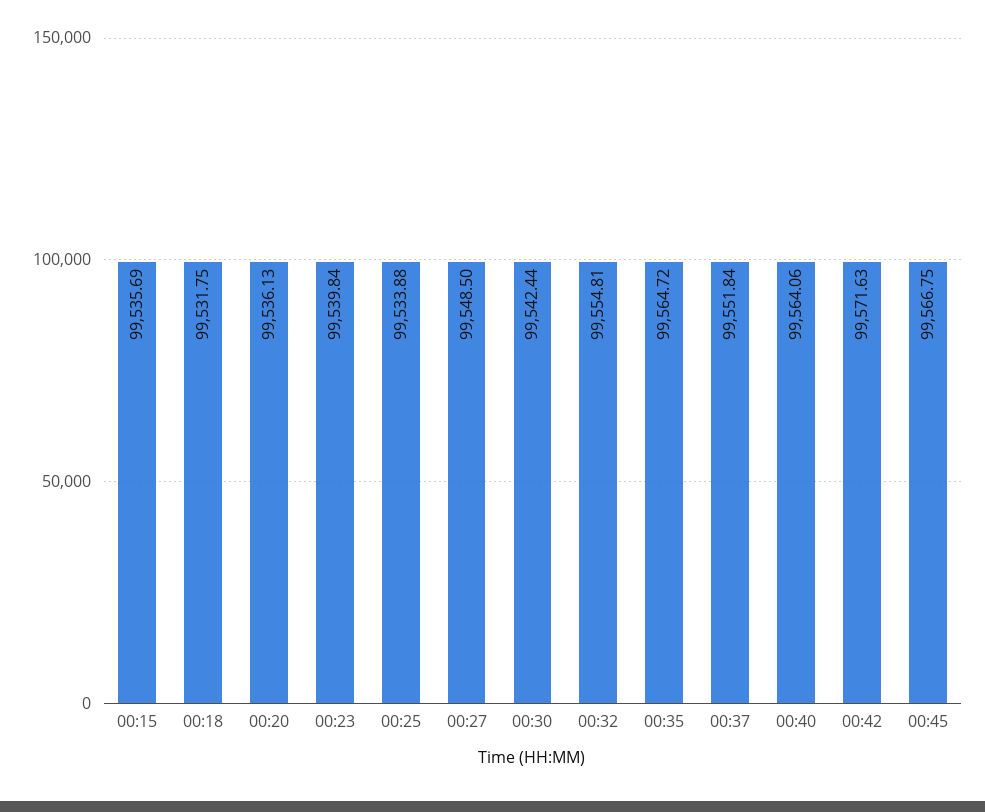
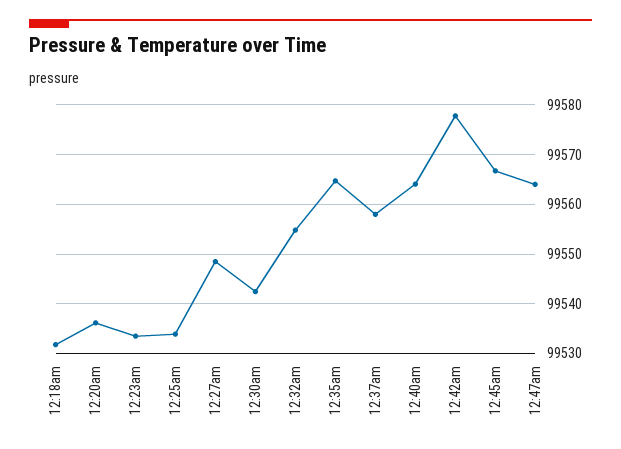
00:15: 99535.69 -> none
00:23: 99539.84 -> 99534
00:37: 99551.84 -> 99558
00:42: 99571.63 -> 99578
12:47am: none -> 99564

